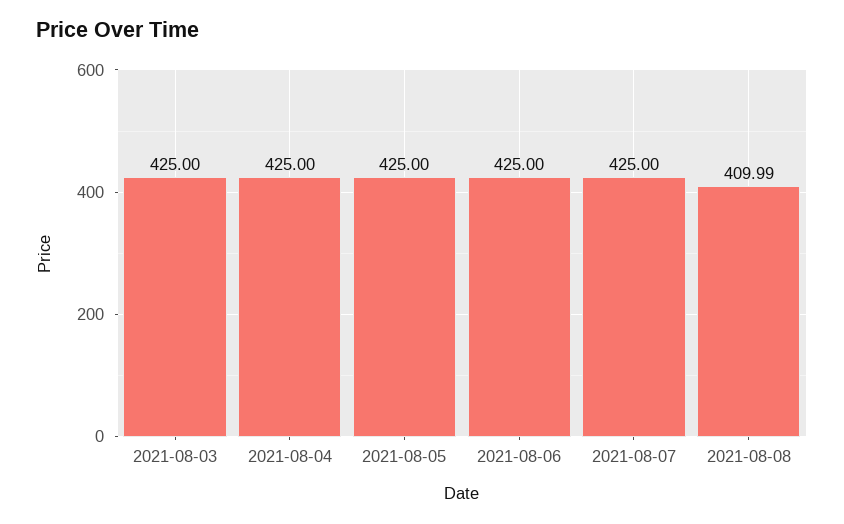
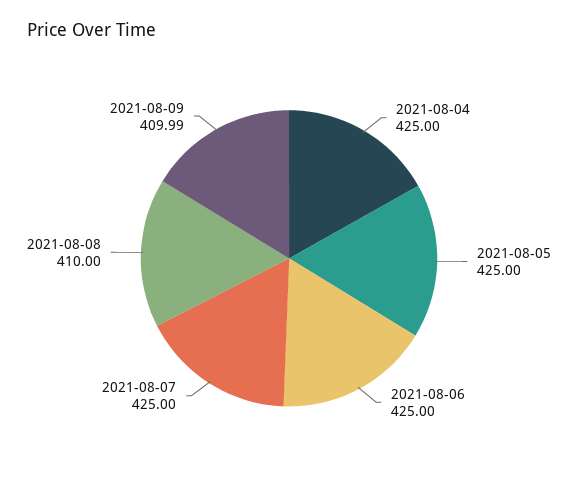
2021-08-03: 425 -> none
2021-08-08: 409.99 -> 410
2021-08-09: none -> 409.99

